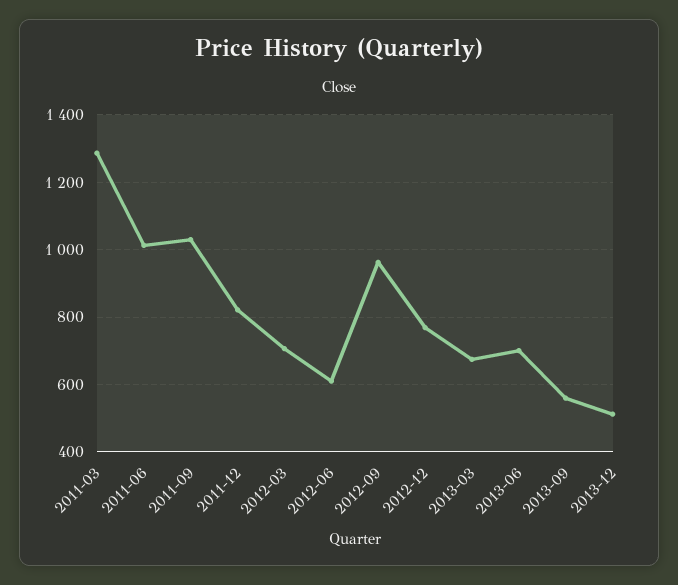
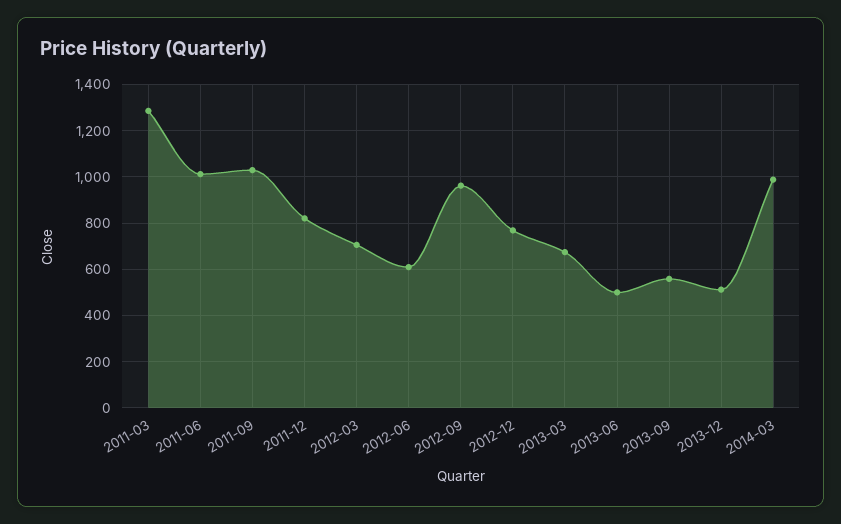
2013-06: 700 -> 500
2014-03: none -> 1000

